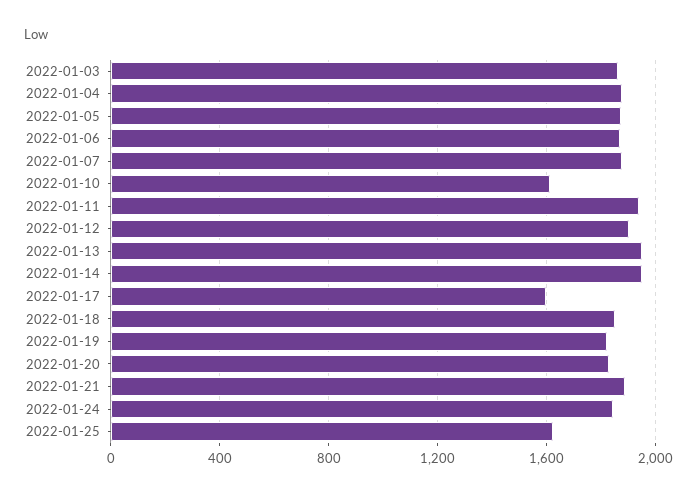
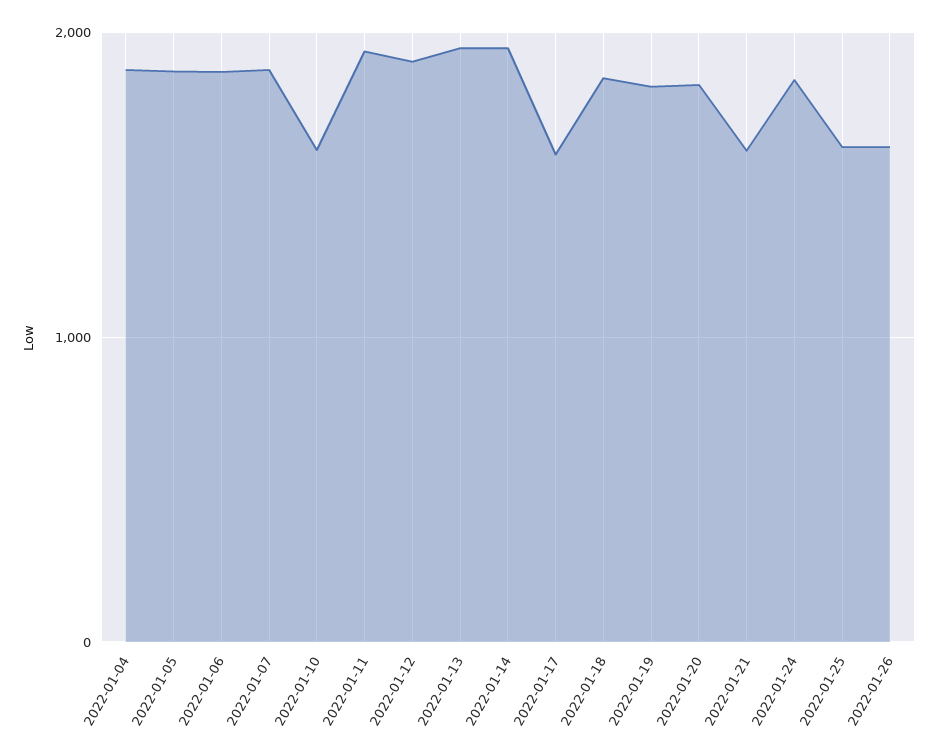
2022-01-03: 1850 -> none
2022-01-21: 1900 -> 1600
2022-01-26: none -> 1600

